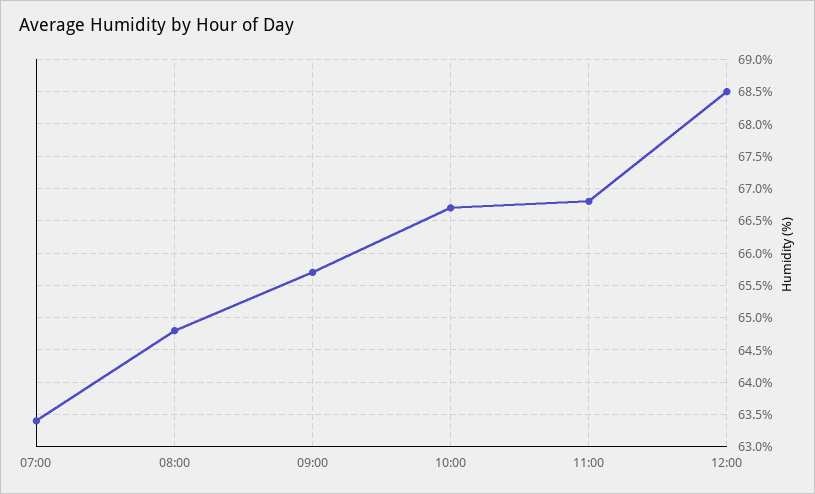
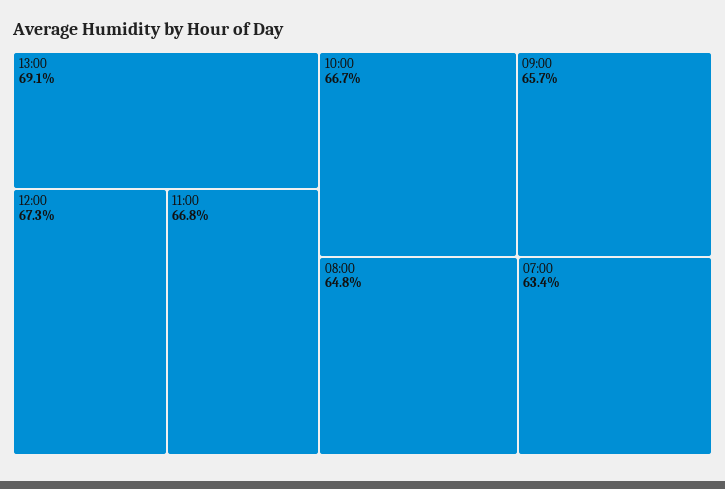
12:00: 68.5 -> 67.3
13:00: none -> 69.1

